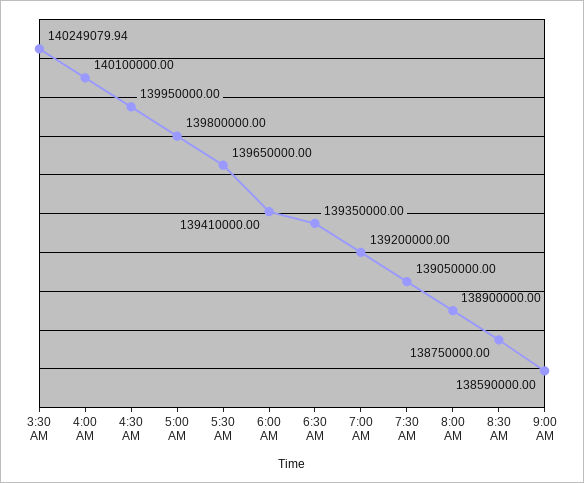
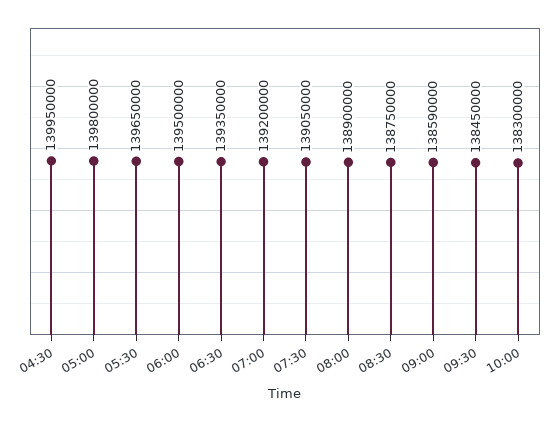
3:30 AM: 140249079.94 -> none
4:00 AM: 140100000 -> none
6:00 AM: 139410000 -> 139500000
09:30: none -> 138450000
10:00: none -> 138300000

